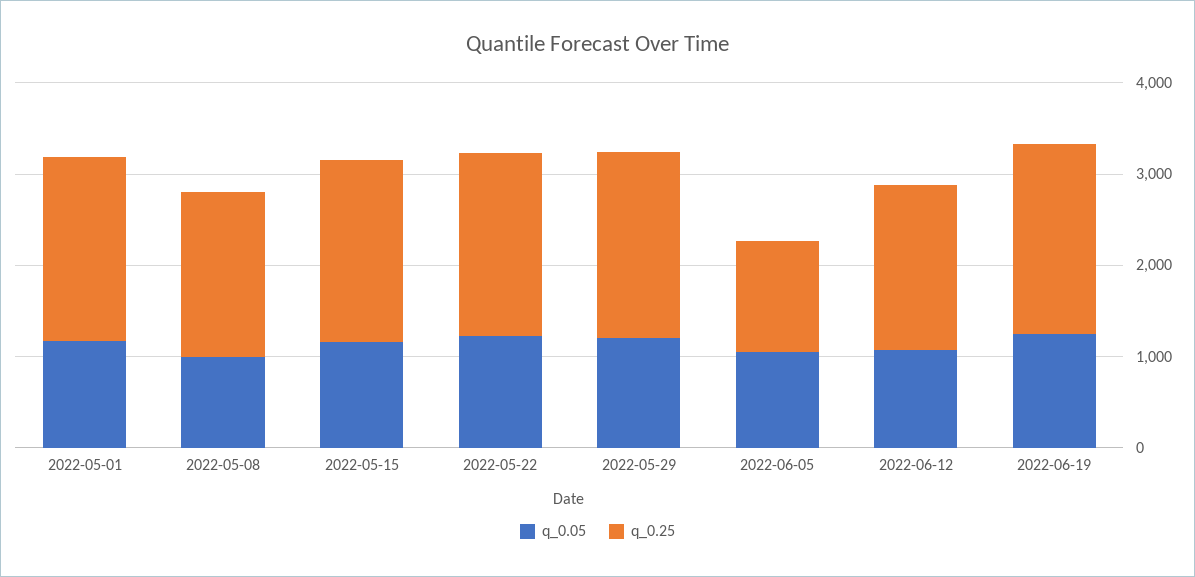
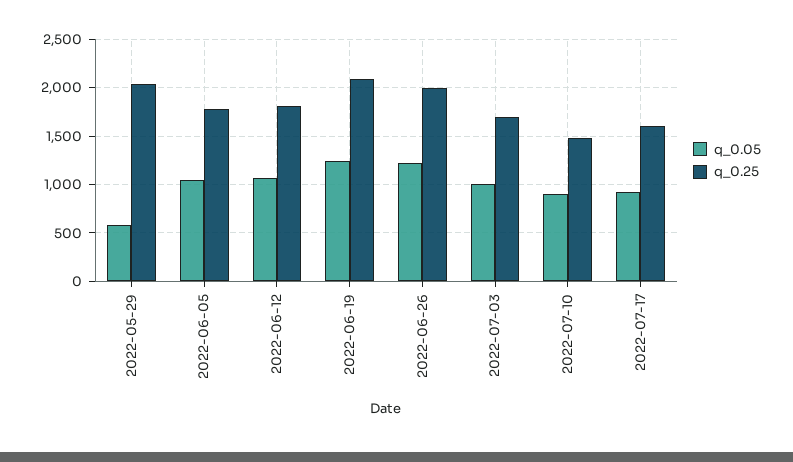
q_0.05, 2022-05-01: 1200 -> none
q_0.25, 2022-05-01: 2000 -> none
q_0.05, 2022-05-08: 1000 -> none
q_0.25, 2022-05-08: 1800 -> none
q_0.05, 2022-05-15: 1200 -> none
q_0.25, 2022-05-15: 2000 -> none
q_0.05, 2022-05-22: 1200 -> none
q_0.25, 2022-05-22: 2000 -> none
q_0.05, 2022-05-29: 1200 -> 600
q_0.25, 2022-06-05: 1200 -> 1800
q_0.05, 2022-06-26: none -> 1200
q_0.25, 2022-06-26: none -> 2000
q_0.05, 2022-07-03: none -> 1000
q_0.25, 2022-07-03: none -> 1700
q_0.05, 2022-07-10: none -> 900
q_0.25, 2022-07-10: none -> 1500
q_0.05, 2022-07-17: none -> 900
q_0.25, 2022-07-17: none -> 1600

